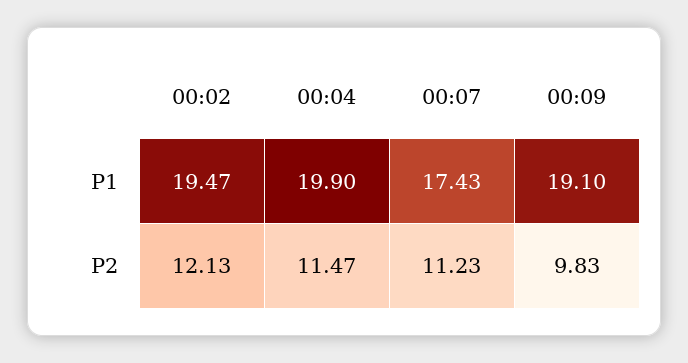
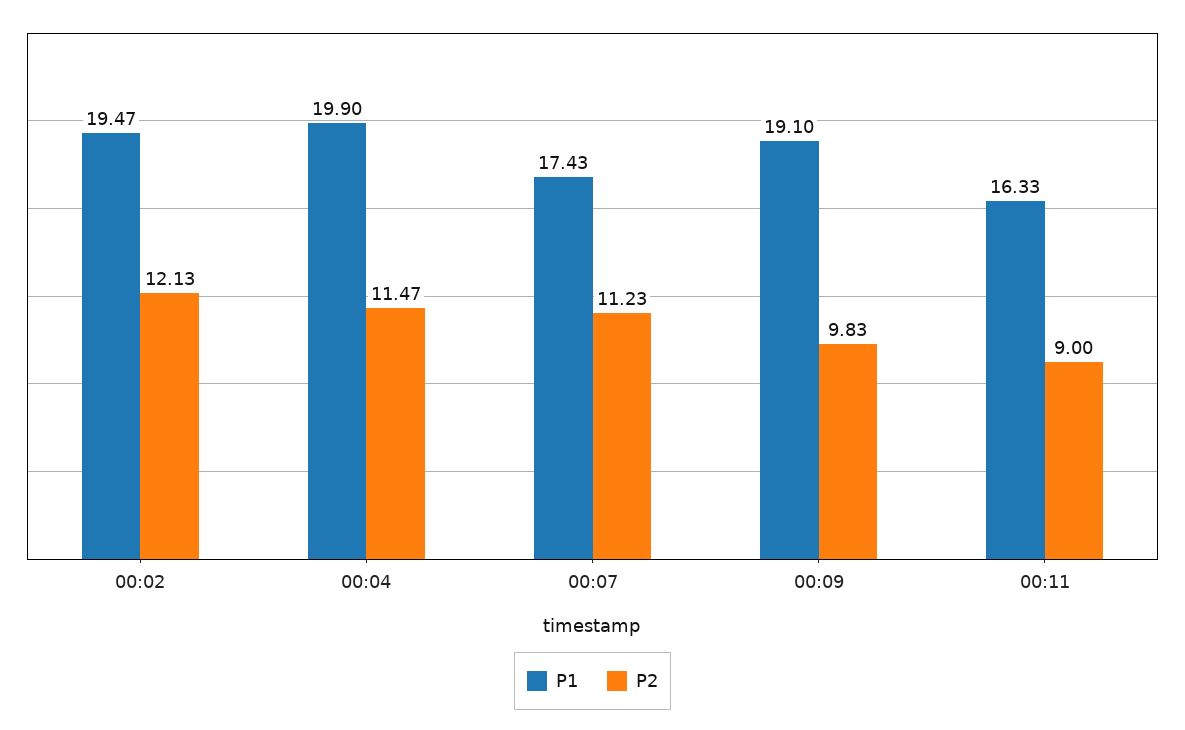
P1, 00:11: none -> 16.33
P2, 00:11: none -> 9

